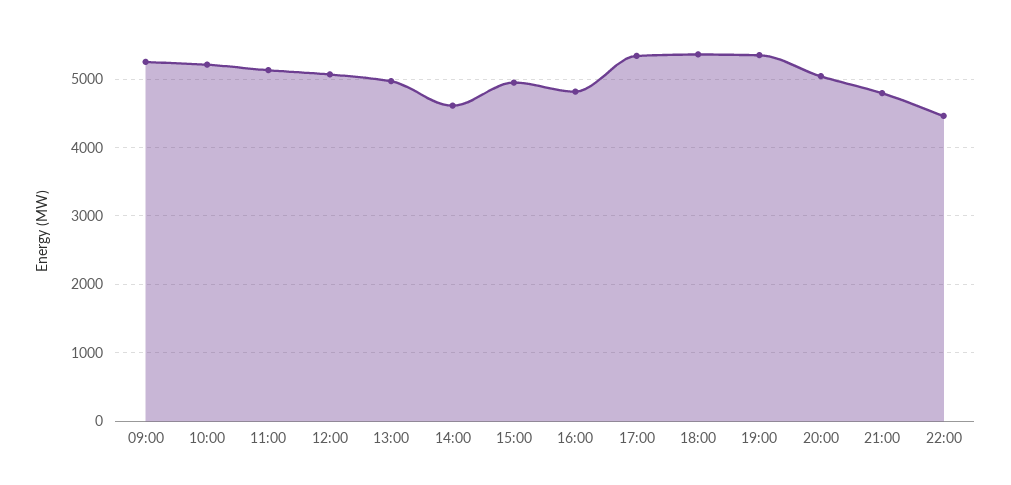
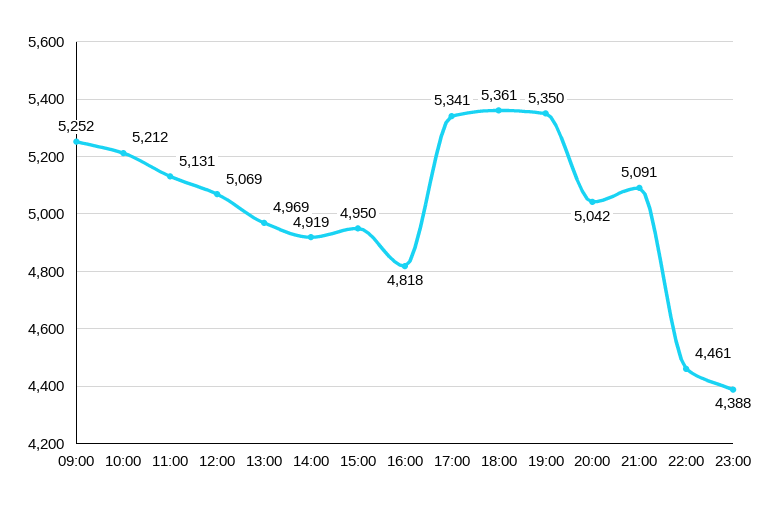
14:00: 4600 -> 4919
21:00: 4800 -> 5091
23:00: none -> 4388

